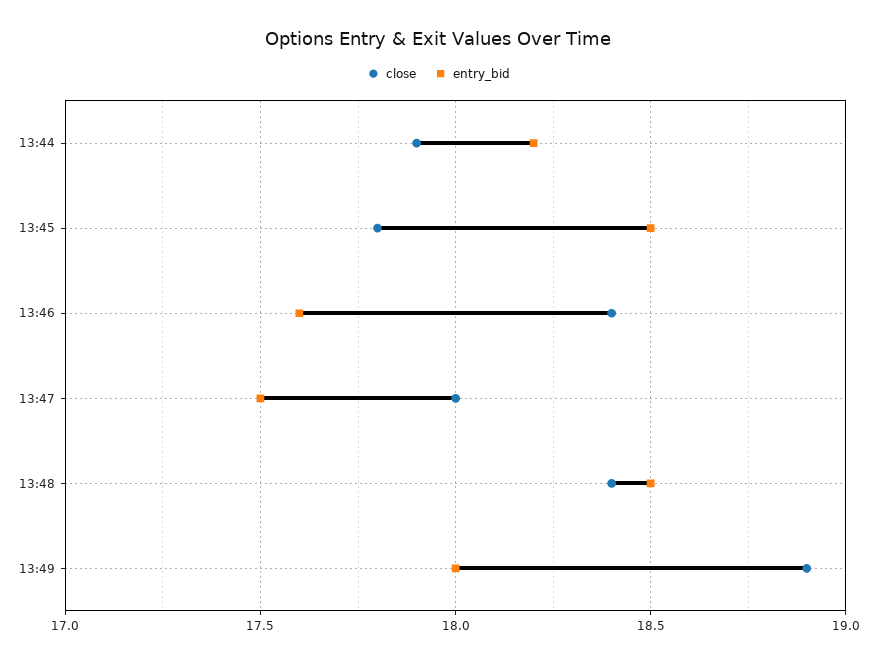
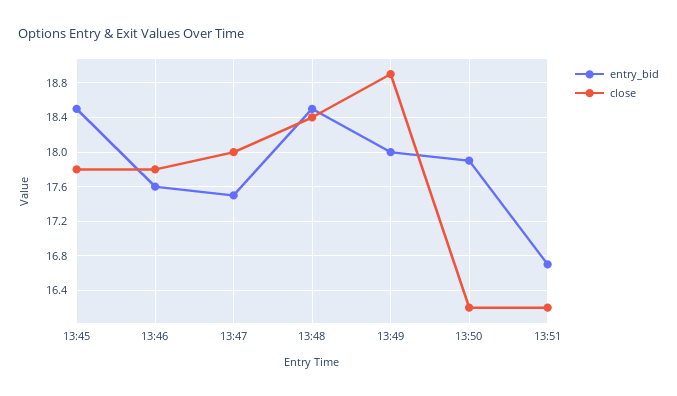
close, 13:44: 17.9 -> none
entry_bid, 13:44: 18.2 -> none
close, 13:46: 18.4 -> 17.8
entry_bid, 13:50: none -> 17.9
close, 13:50: none -> 16.2
entry_bid, 13:51: none -> 16.7
close, 13:51: none -> 16.2

